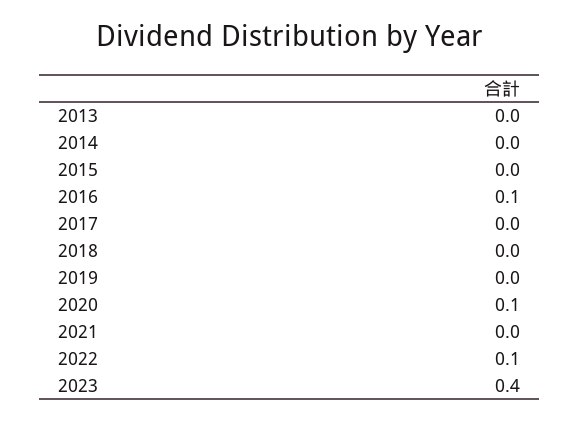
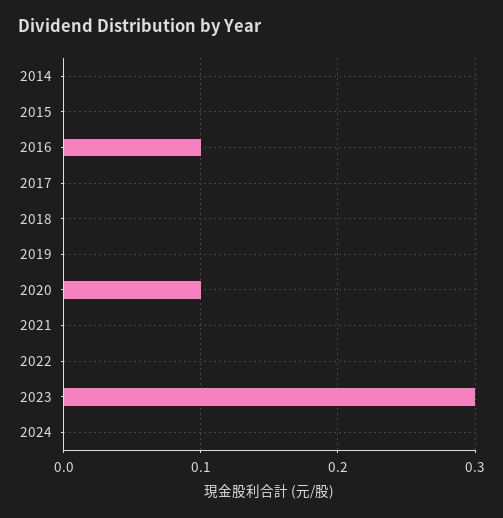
2013: 0 -> none
2022: 0.1 -> 0
2023: 0.4 -> 0.3
2024: none -> 0

